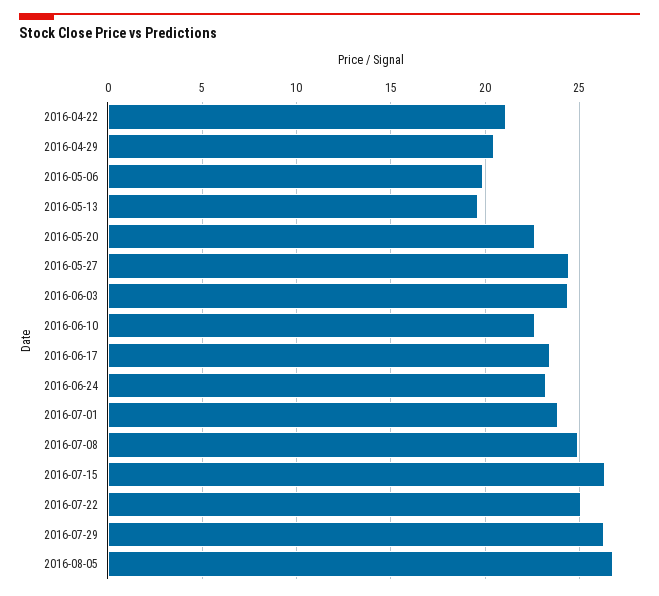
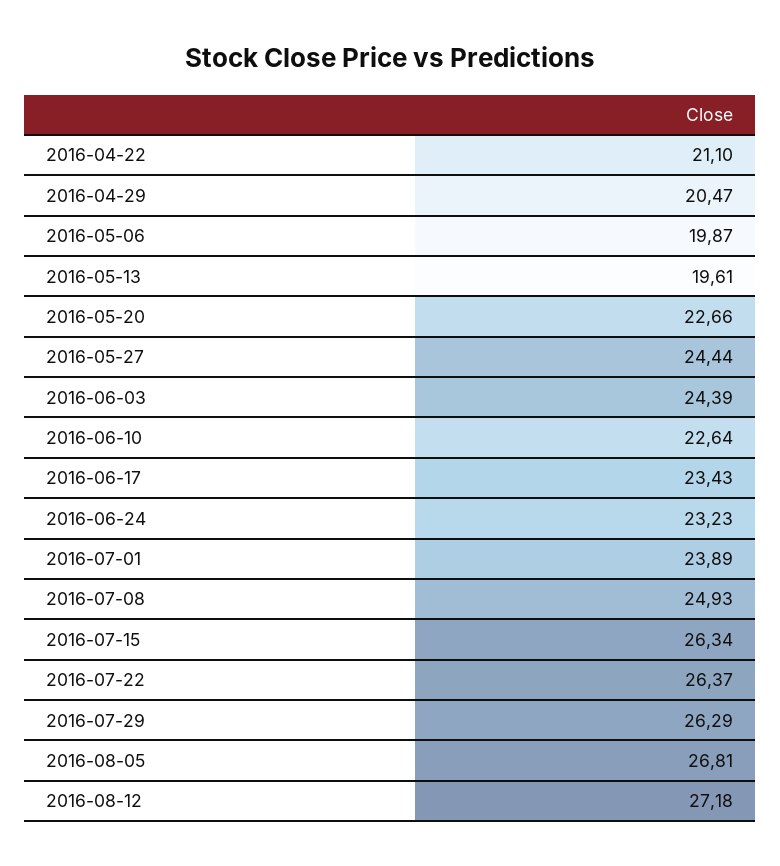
2016-07-22: 25 -> 26.37
2016-08-12: none -> 27.18

